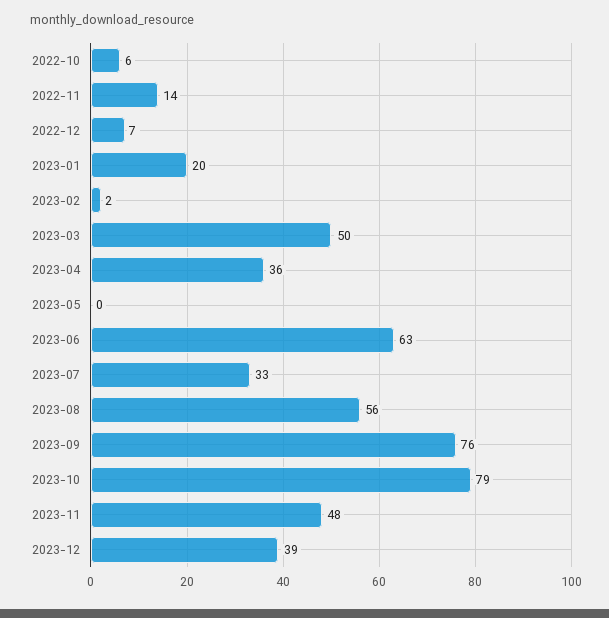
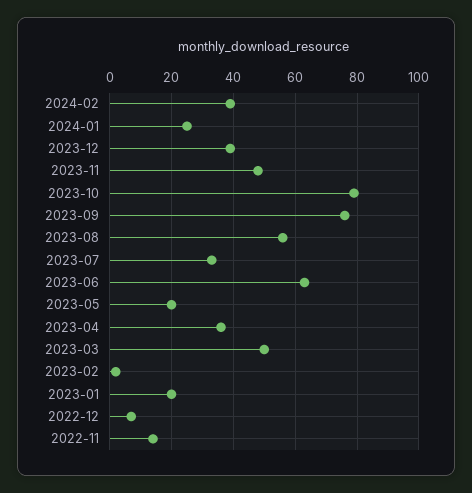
2022-10: 6 -> none
2023-05: 0 -> 20
2024-02: none -> 40
2024-01: none -> 25

